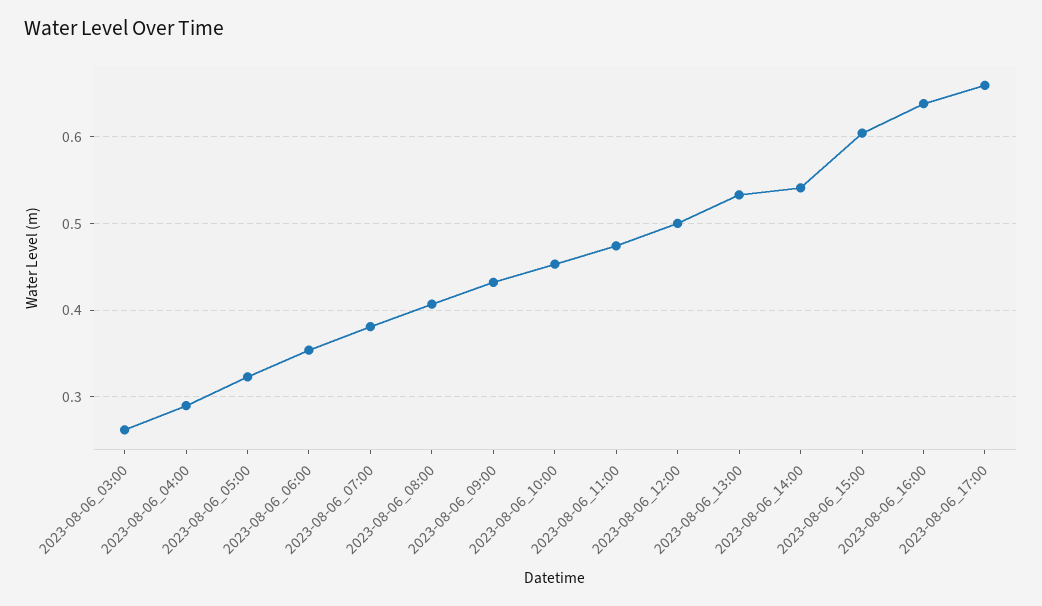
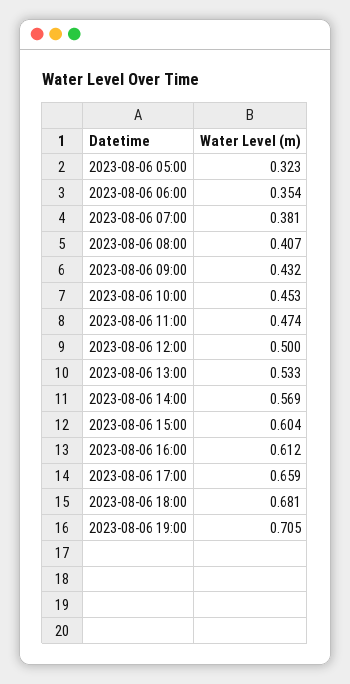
2023-08-06_03:00: 0.26 -> none
2023-08-06_04:00: 0.29 -> none
2023-08-06_14:00: 0.54 -> 0.569
2023-08-06_16:00: 0.64 -> 0.612
2023-08-06 18:00: none -> 0.681
2023-08-06 19:00: none -> 0.705

